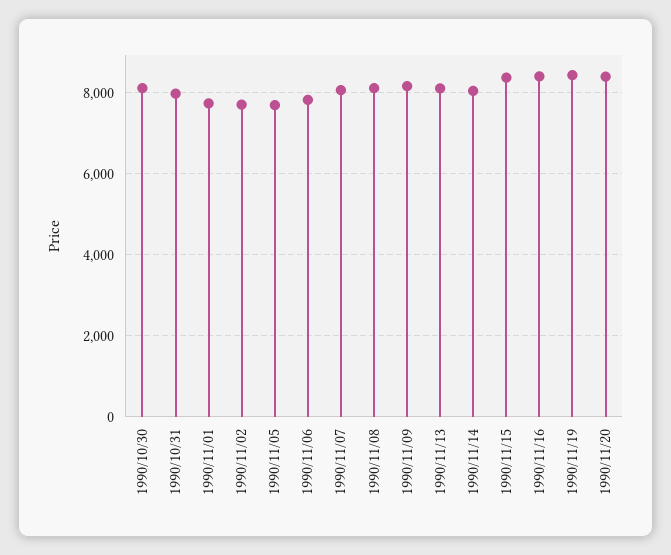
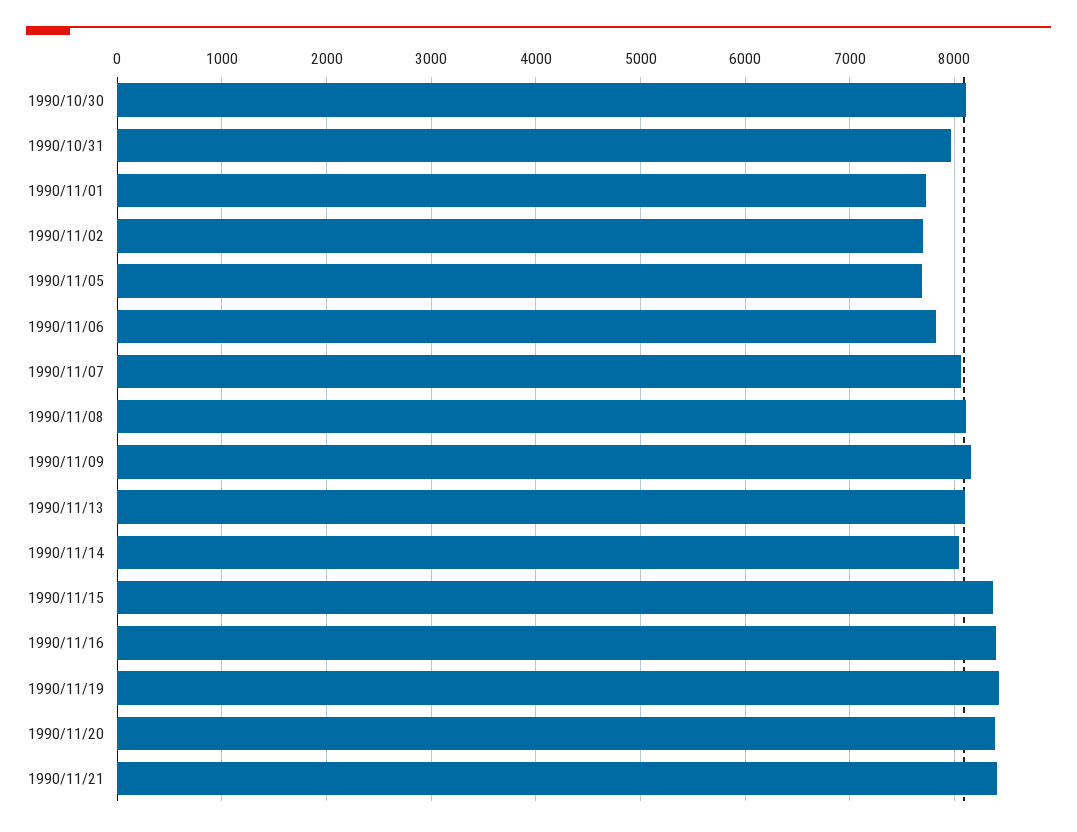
1990/11/21: none -> 8400

